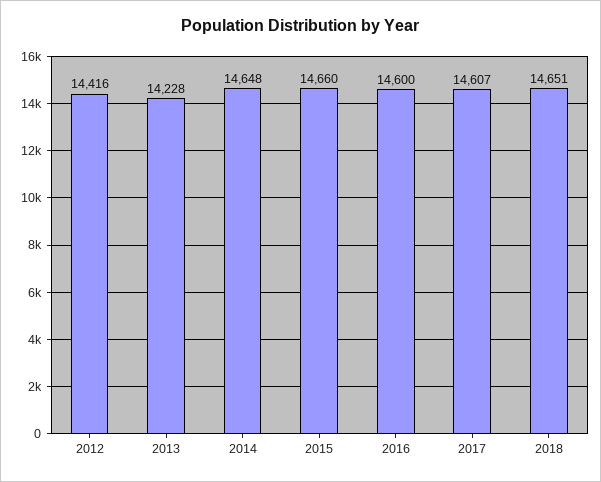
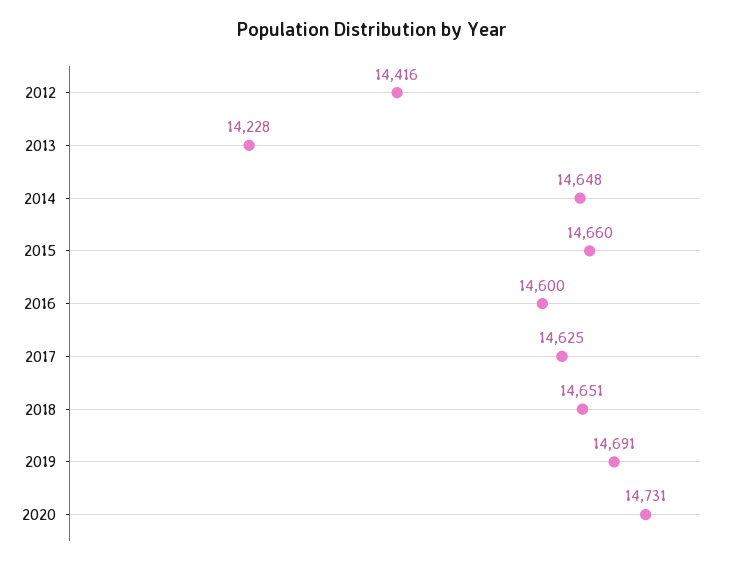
2017: 14607 -> 14625
2019: none -> 14691
2020: none -> 14731

